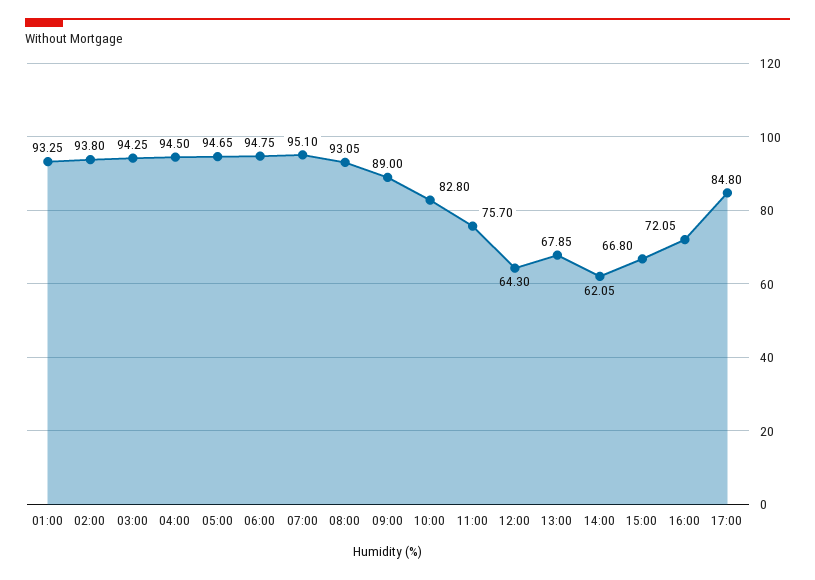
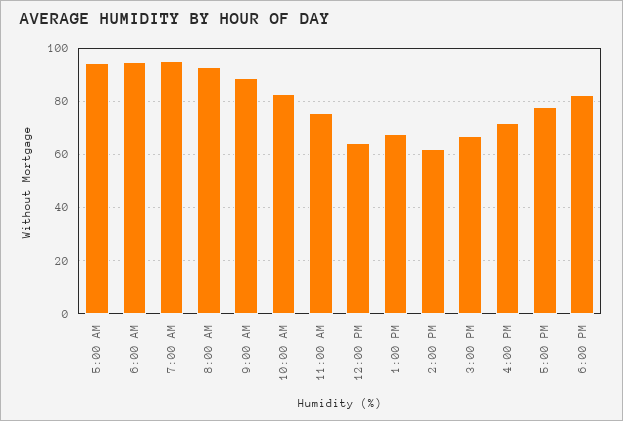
01:00: 93.25 -> none
02:00: 93.8 -> none
03:00: 94.25 -> none
04:00: 94.5 -> none
17:00: 84.8 -> 77.5
6:00 PM: none -> 82.5

